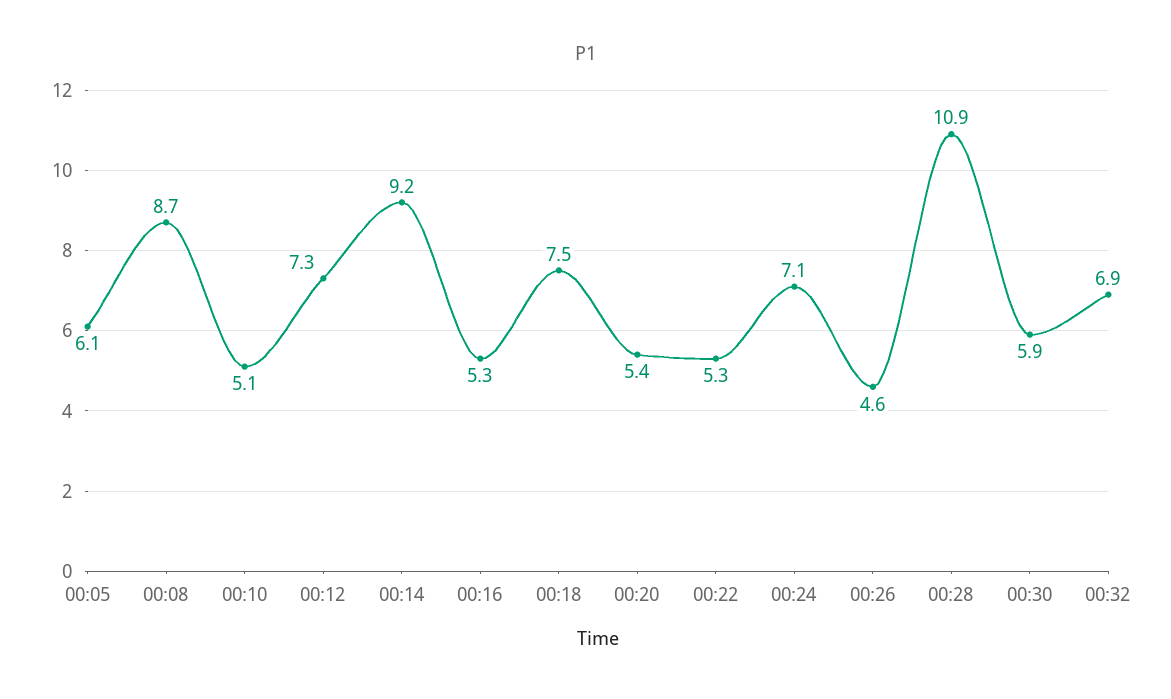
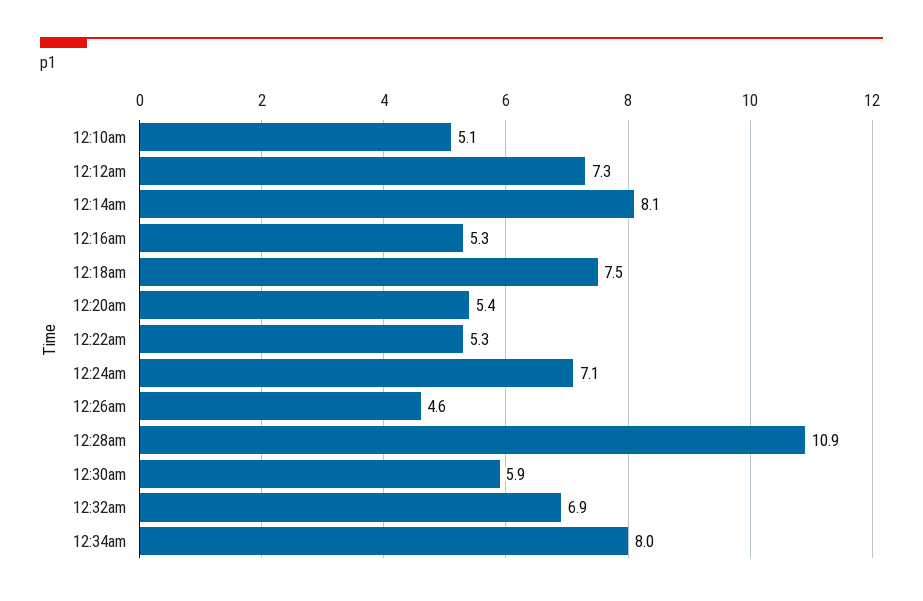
00:05: 6.1 -> none
00:08: 8.7 -> none
00:14: 9.2 -> 8.1
12:34am: none -> 8

